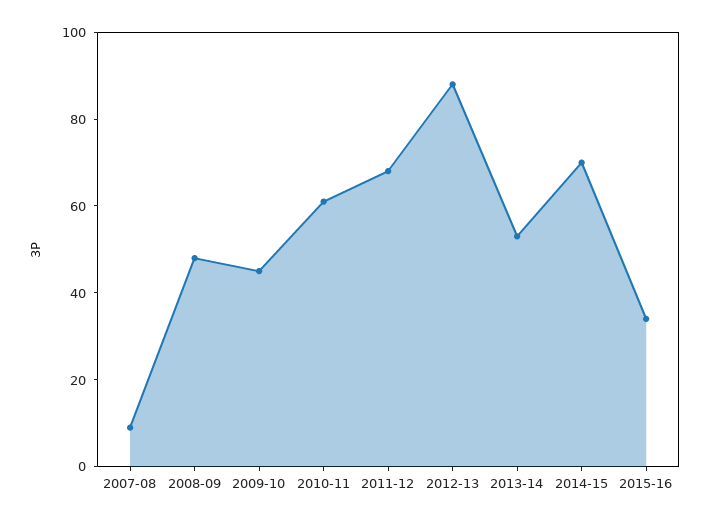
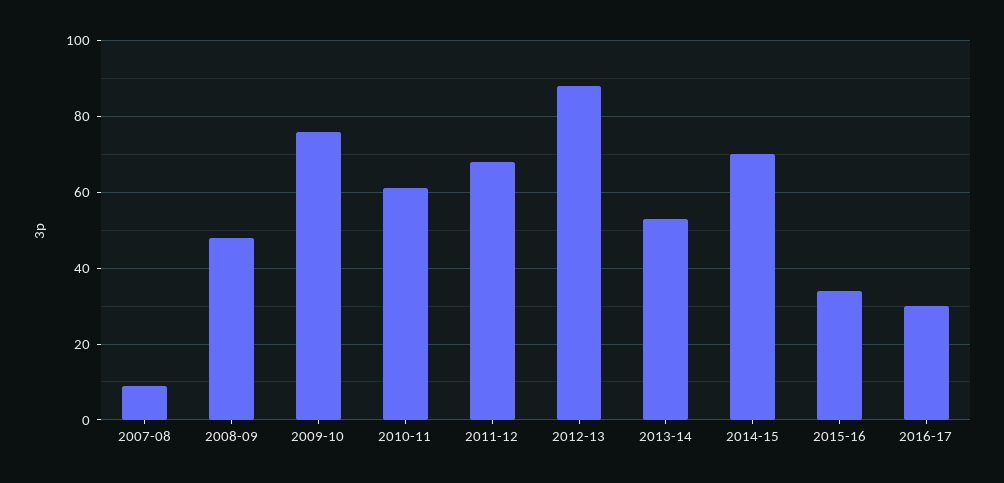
2009-10: 45 -> 75
2016-17: none -> 30

